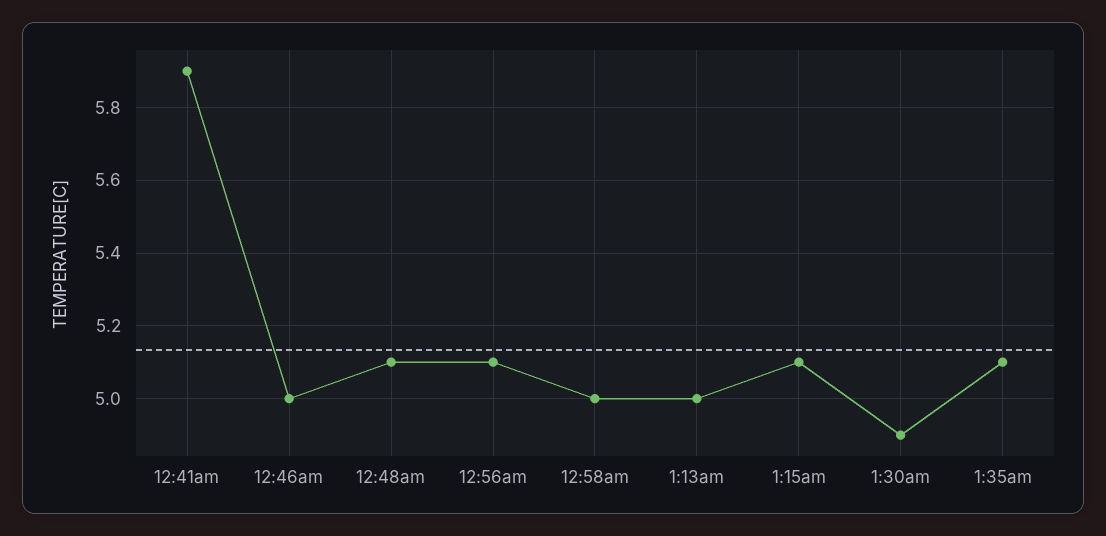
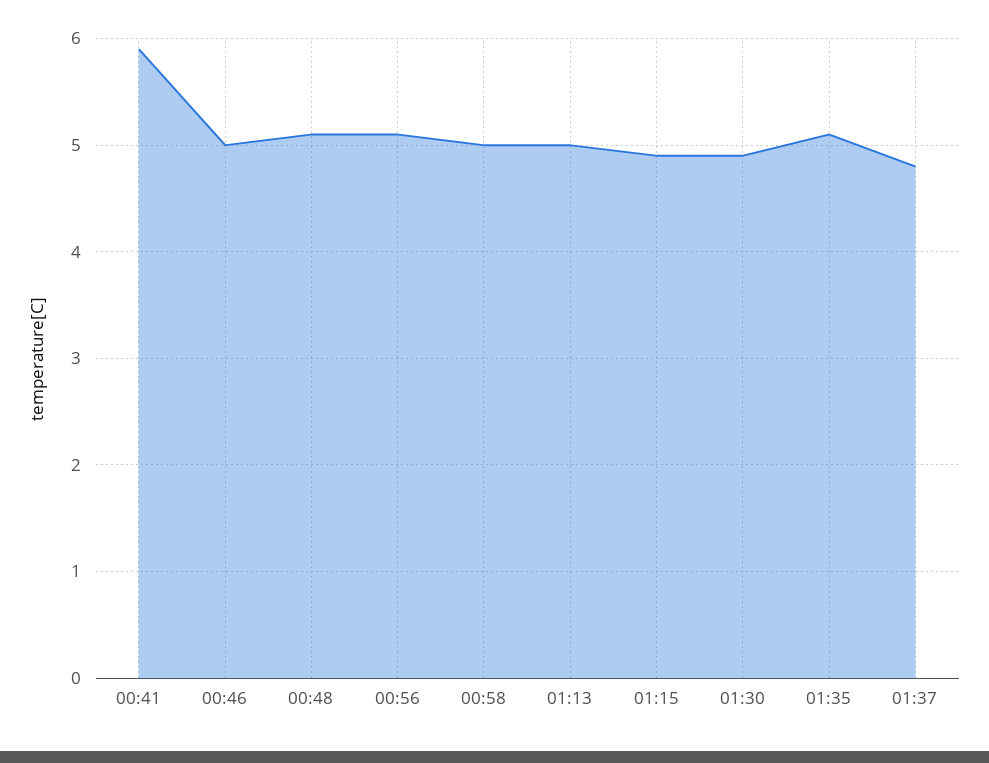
1:15am: 5.1 -> 4.9
01:37: none -> 4.8

